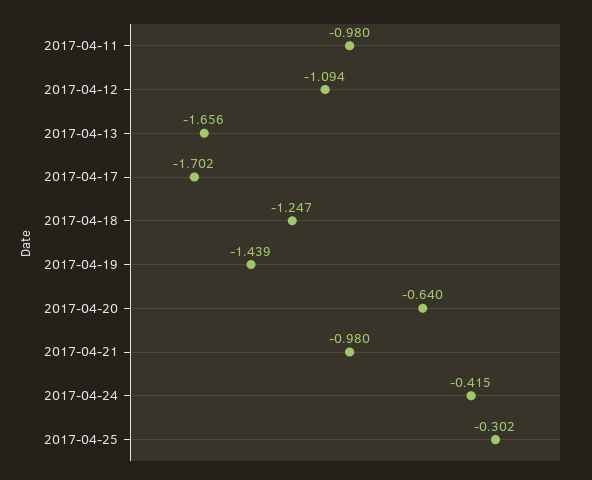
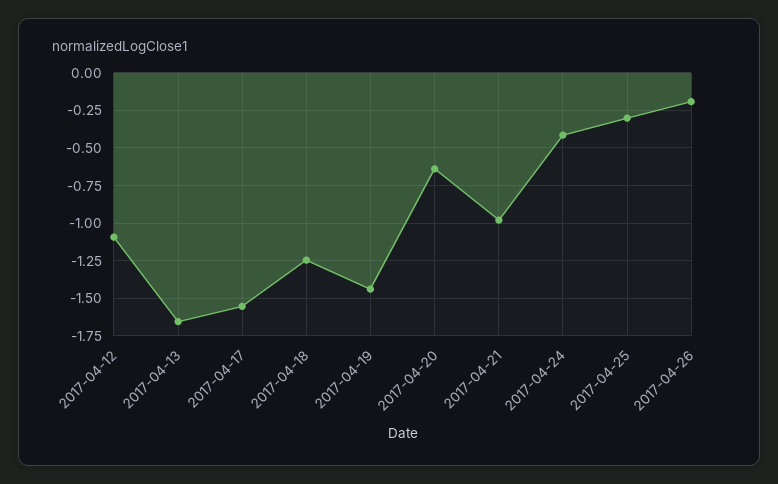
2017-04-11: -0.98 -> none
2017-04-17: -1.702 -> -1.55
2017-04-26: none -> -0.2

